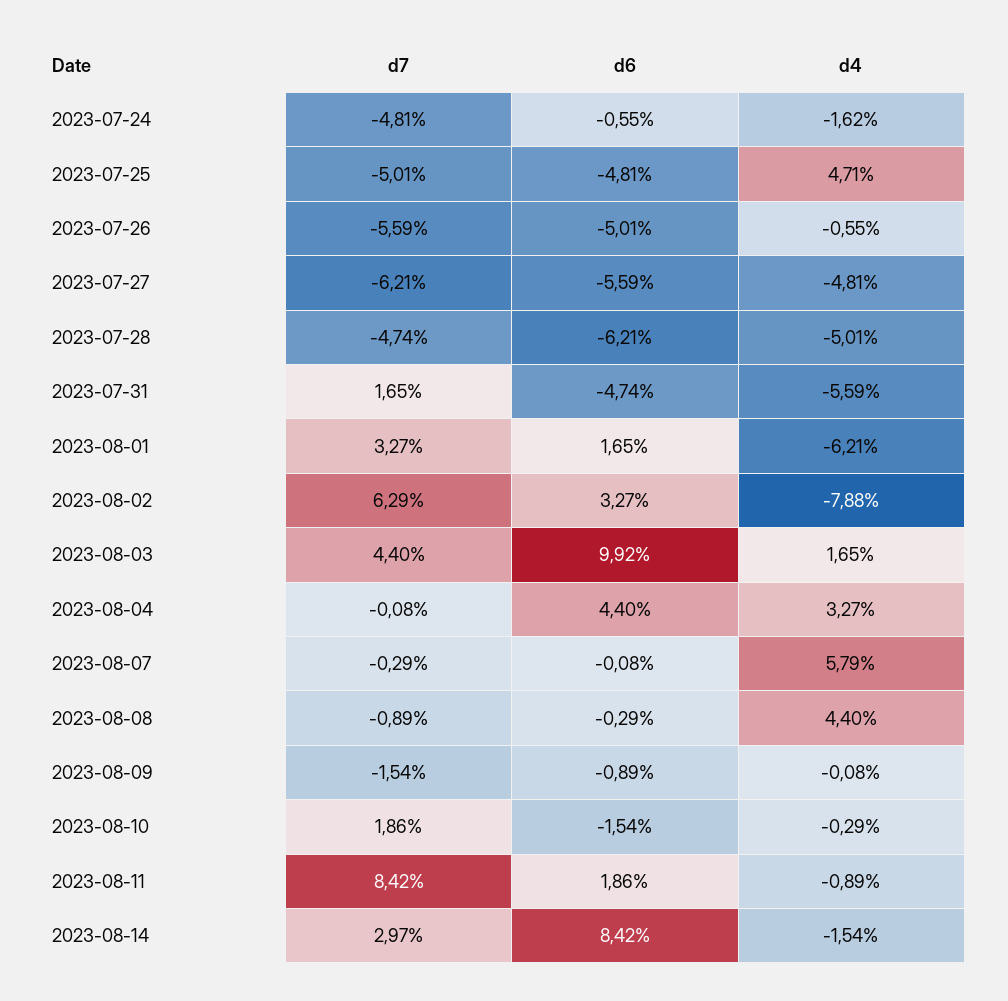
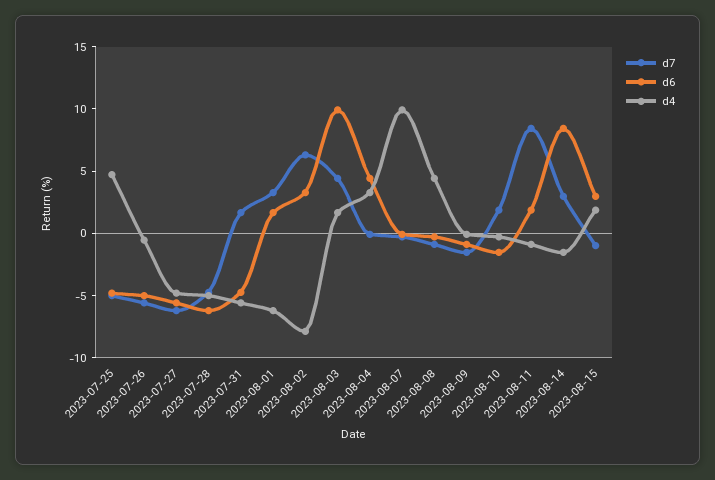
d7, 2023-07-24: -4.81 -> none
d6, 2023-07-24: -0.55 -> none
d4, 2023-07-24: -1.62 -> none
d4, 2023-08-07: 5.79 -> 10
d7, 2023-08-15: none -> -1
d6, 2023-08-15: none -> 3
d4, 2023-08-15: none -> 2

